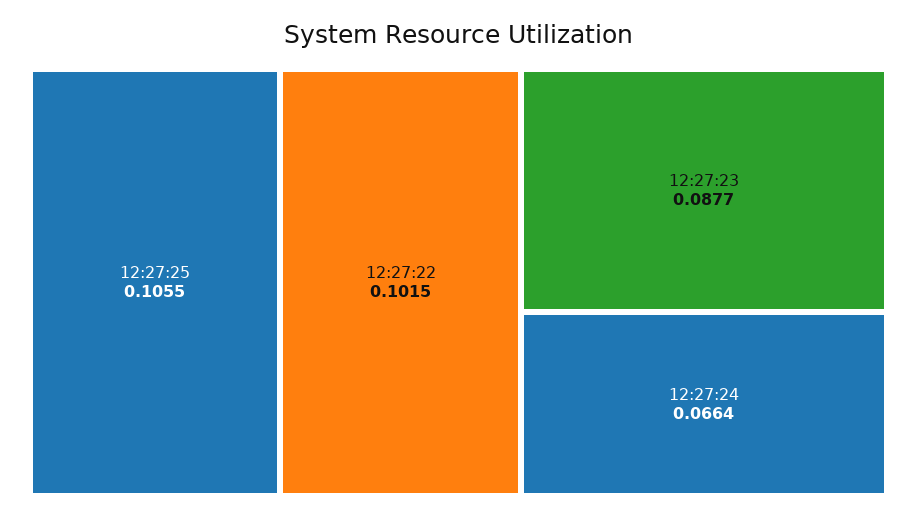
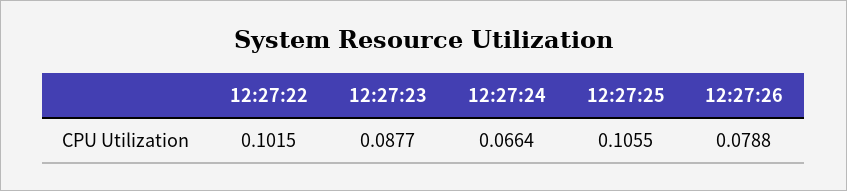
12:27:26: none -> 0.0788

